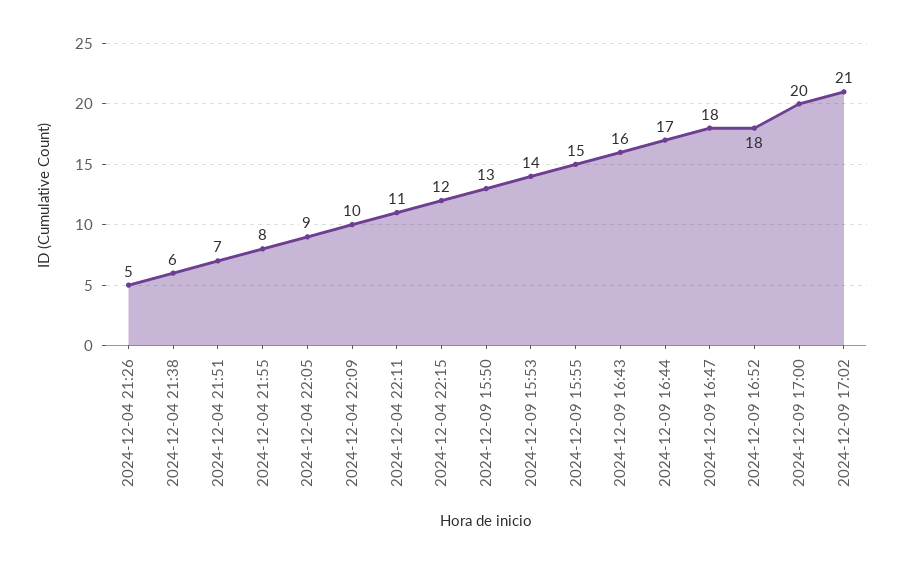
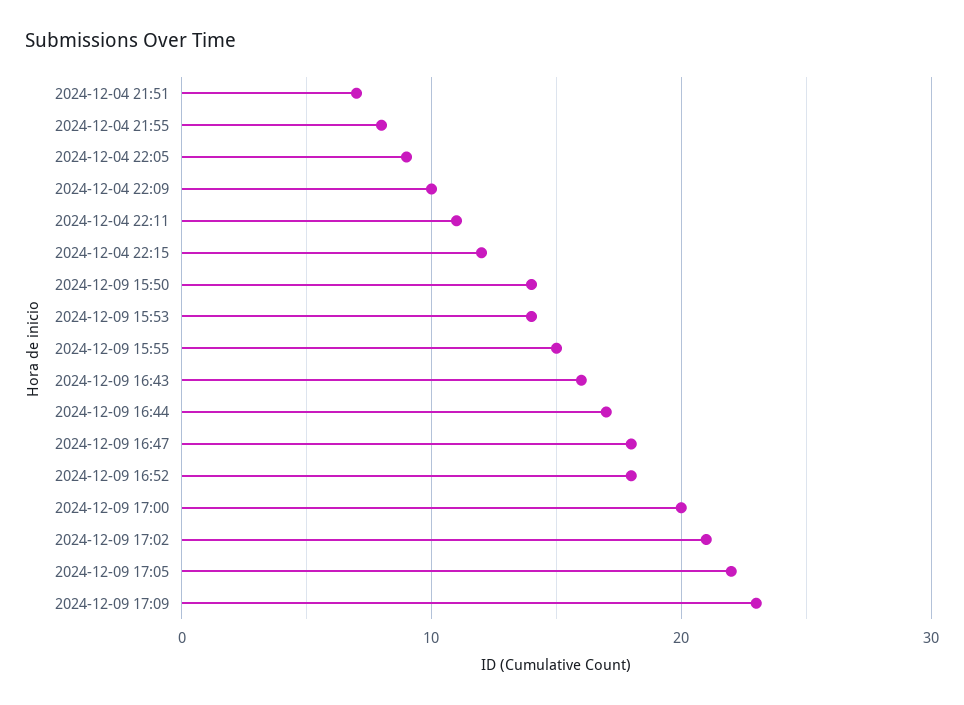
2024-12-04 21:26: 5 -> none
2024-12-04 21:38: 6 -> none
2024-12-09 15:50: 13 -> 14
2024-12-09 17:05: none -> 22
2024-12-09 17:09: none -> 23

